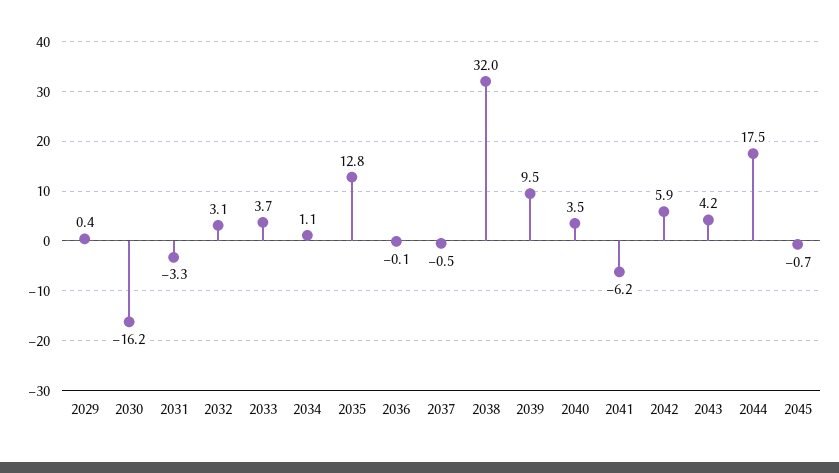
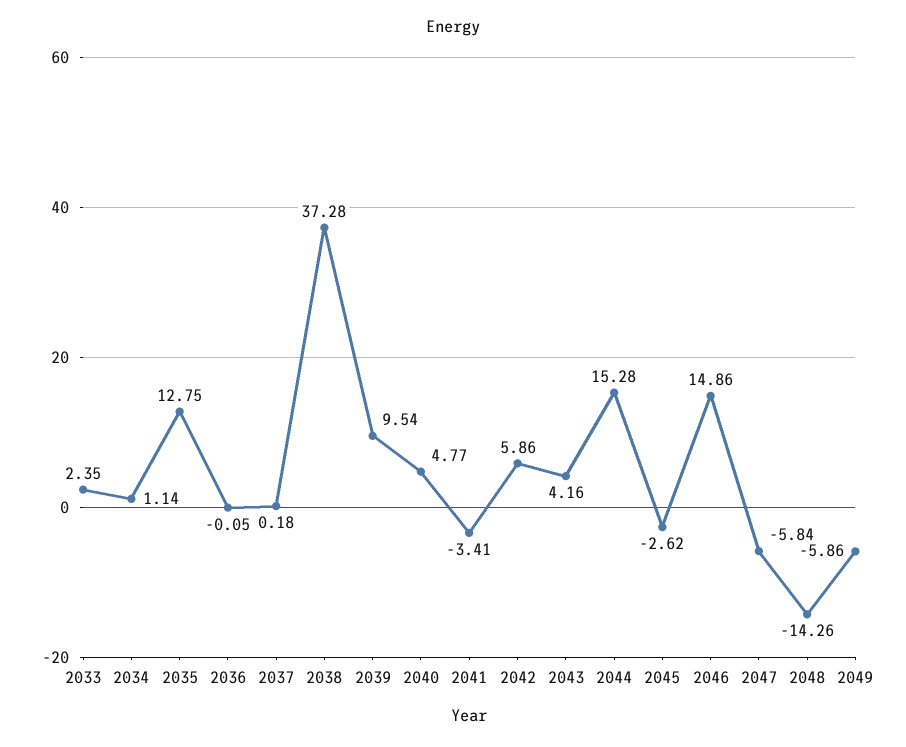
2029: 0.4 -> none
2030: -16.2 -> none
2031: -3.3 -> none
2032: 3.1 -> none
2033: 3.7 -> 2.35
2037: -0.5 -> 0.18
2038: 32 -> 37.28
2040: 3.5 -> 4.77
2041: -6.2 -> -3.41
2044: 17.5 -> 15.28
2045: -0.7 -> -2.62
2046: none -> 14.86
2047: none -> -5.84
2048: none -> -14.26
2049: none -> -5.86

